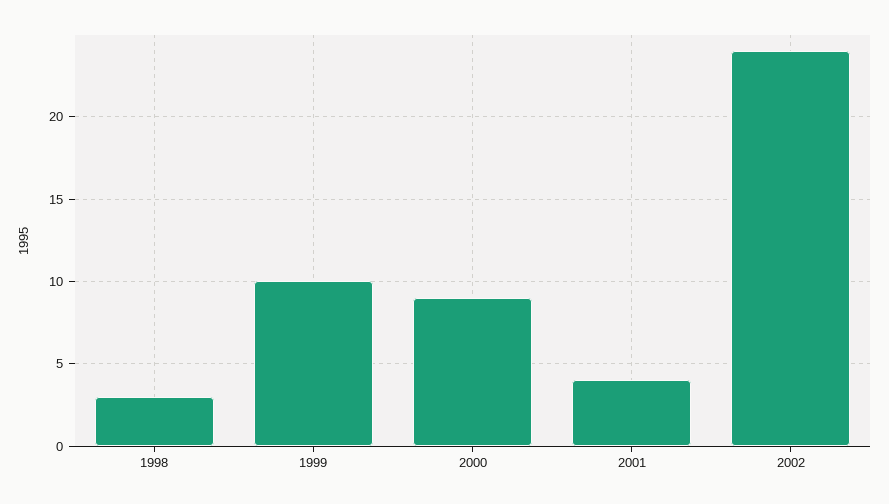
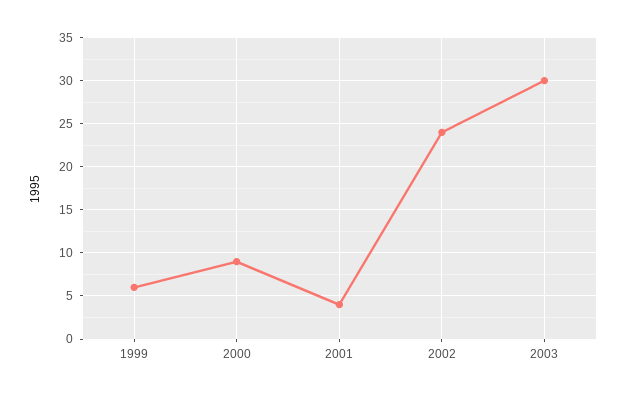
1998: 3 -> none
1999: 10 -> 6
2003: none -> 30

